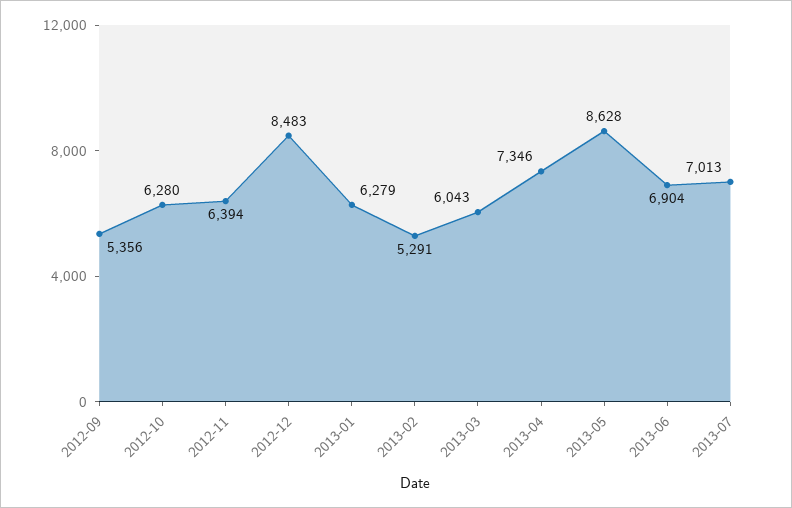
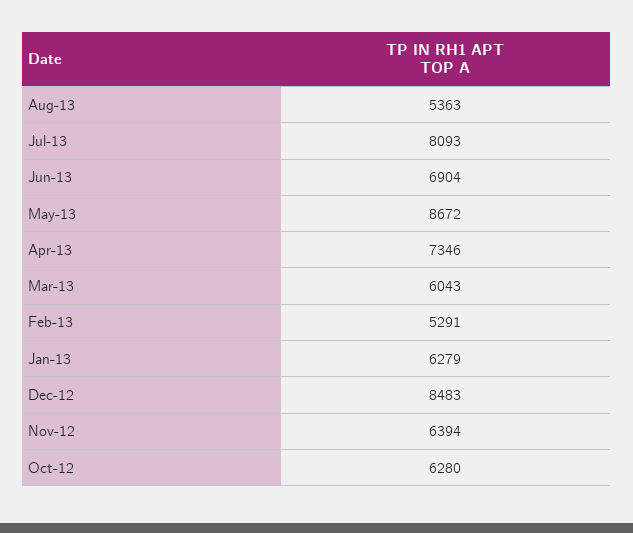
2012-09: 5356 -> none
2013-05: 8628 -> 8672
2013-07: 7013 -> 8093
Aug-13: none -> 5363

